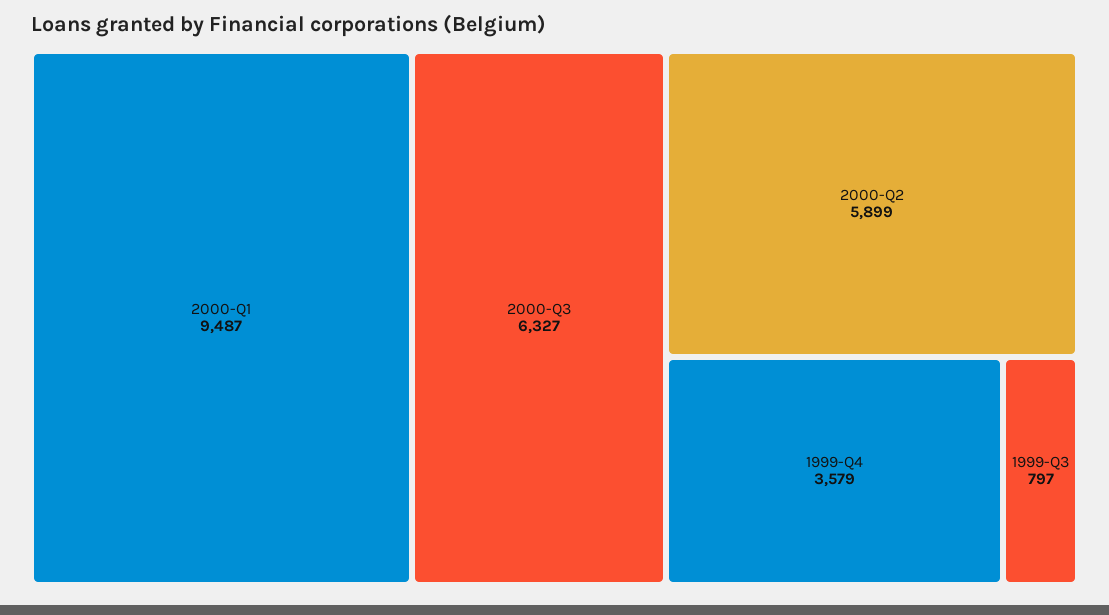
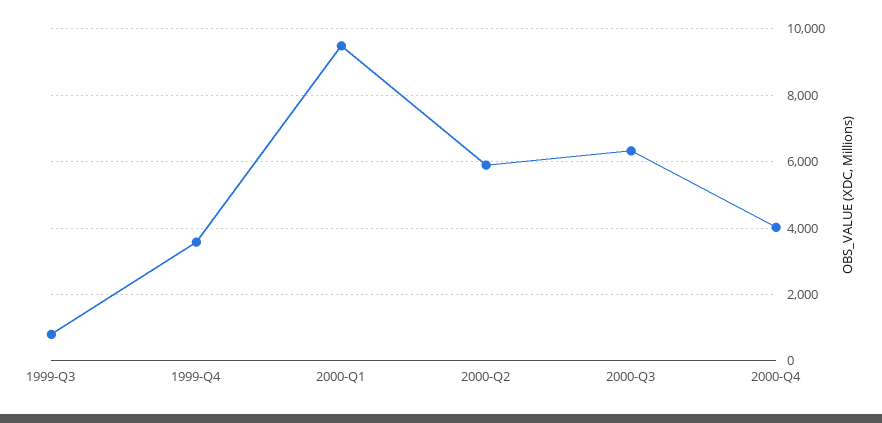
2000-Q4: none -> 4000

